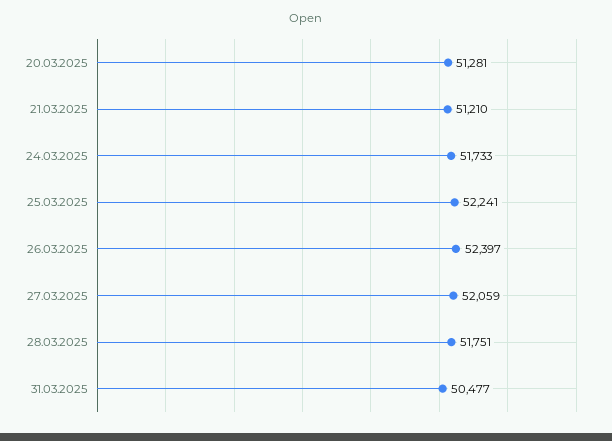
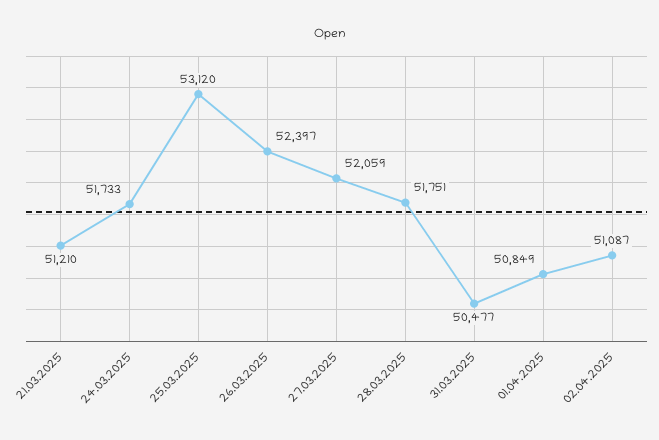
20.03.2025: 51281 -> none
25.03.2025: 52241 -> 53120
01.04.2025: none -> 50849
02.04.2025: none -> 51087

